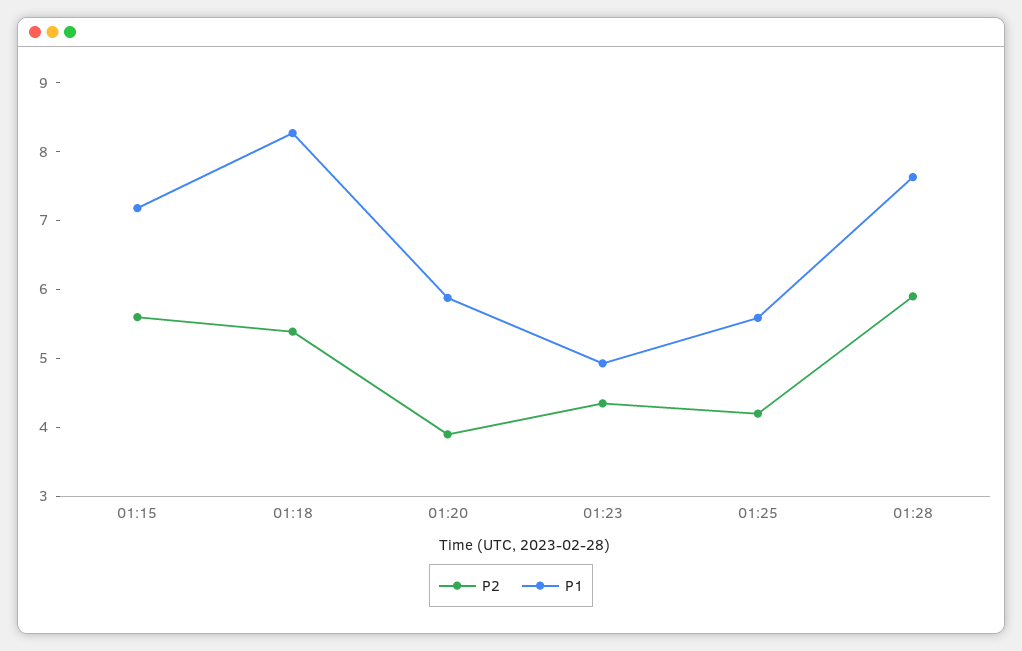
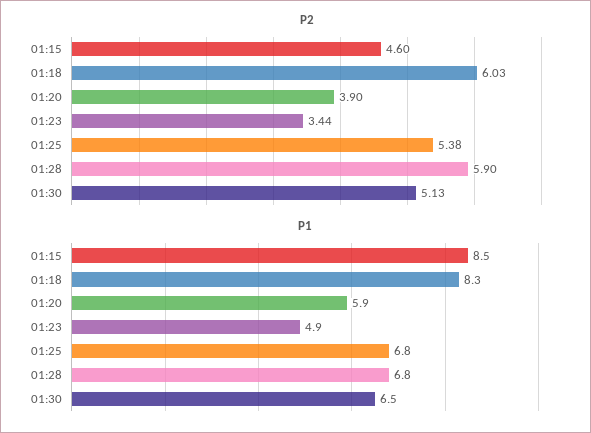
P2, 01:15: 5.6 -> 4.6
P1, 01:15: 7.2 -> 8.5
P2, 01:18: 5.4 -> 6.03
P2, 01:23: 4.4 -> 3.44
P2, 01:25: 4.2 -> 5.38
P1, 01:25: 5.6 -> 6.8
P1, 01:28: 7.6 -> 6.8
P2, 01:30: none -> 5.13
P1, 01:30: none -> 6.5

